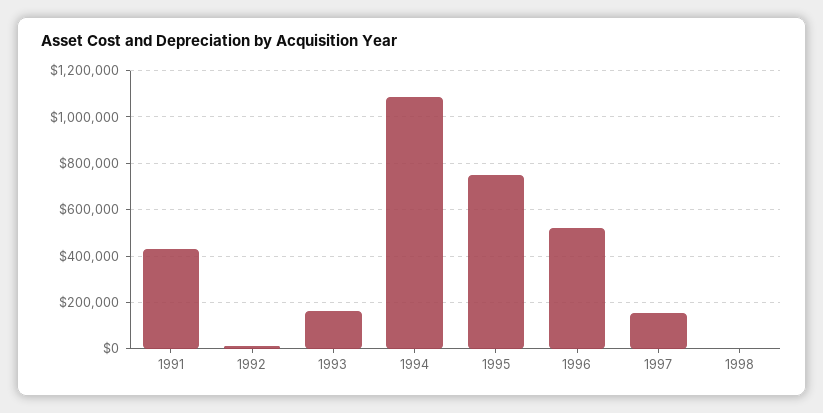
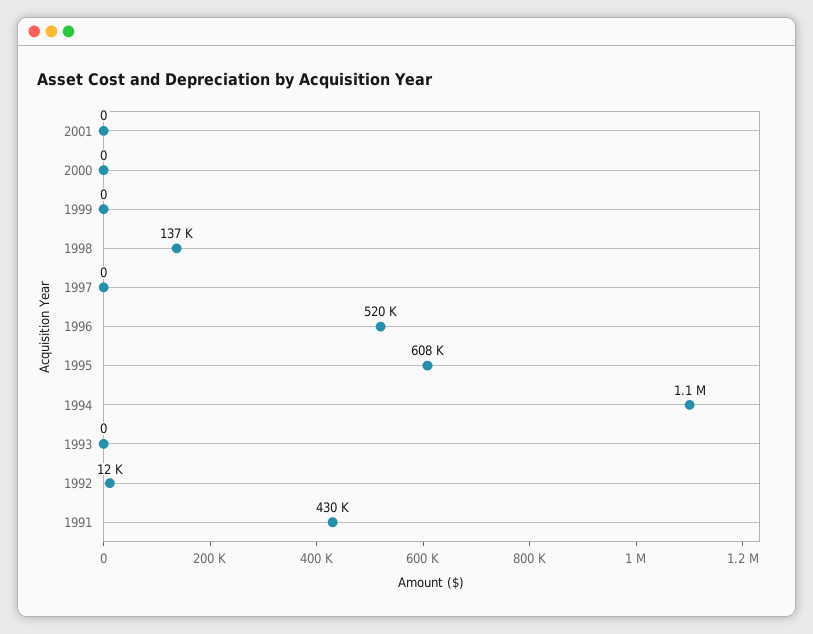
1993: 150000 -> 0
1995: 750000 -> 608000
1997: 150000 -> 0
1998: 0 -> 137000
2001: none -> 0
2000: none -> 0
1999: none -> 0

